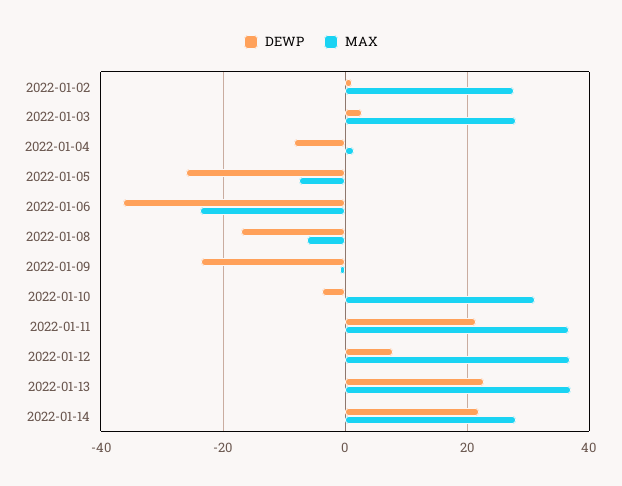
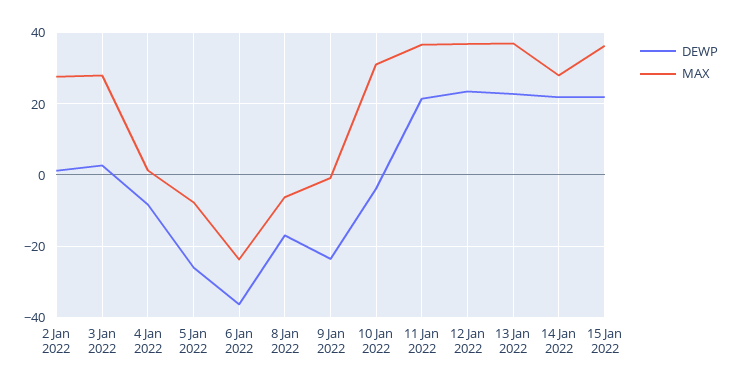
DEWP, 2022-01-12: 8 -> 24
DEWP, 15 Jan 2022: none -> 22
MAX, 15 Jan 2022: none -> 36

